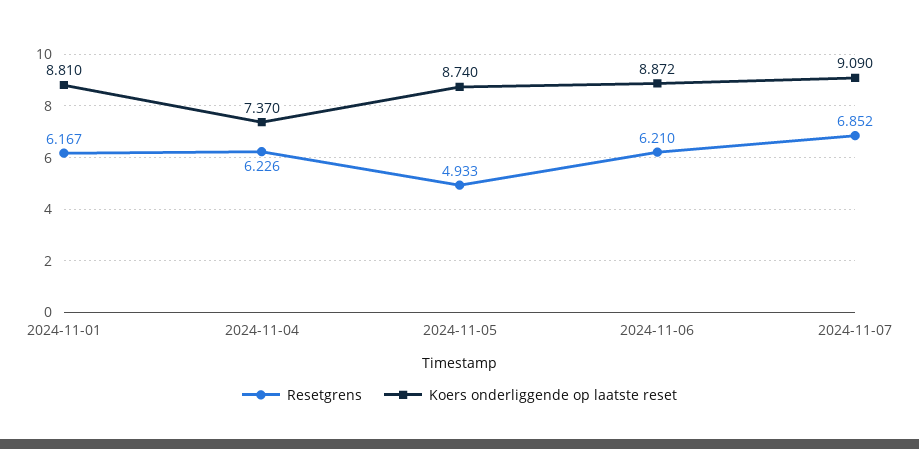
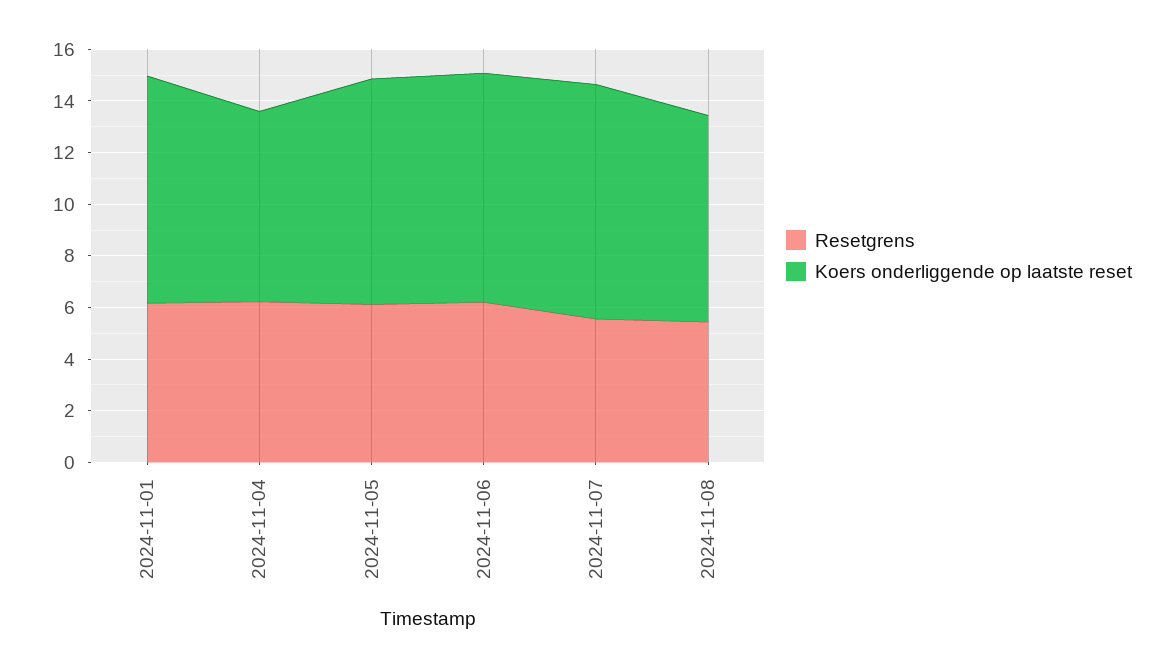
Resetgrens, 2024-11-05: 4.933 -> 6
Resetgrens, 2024-11-07: 6.852 -> 5.5
Resetgrens, 2024-11-08: none -> 5.5
Koers onderliggende op laatste reset, 2024-11-08: none -> 8

